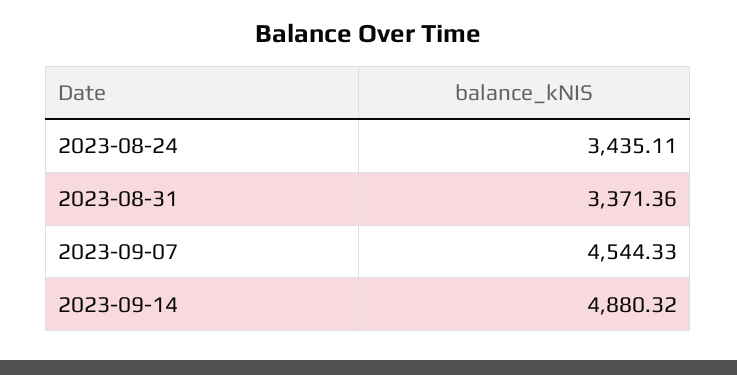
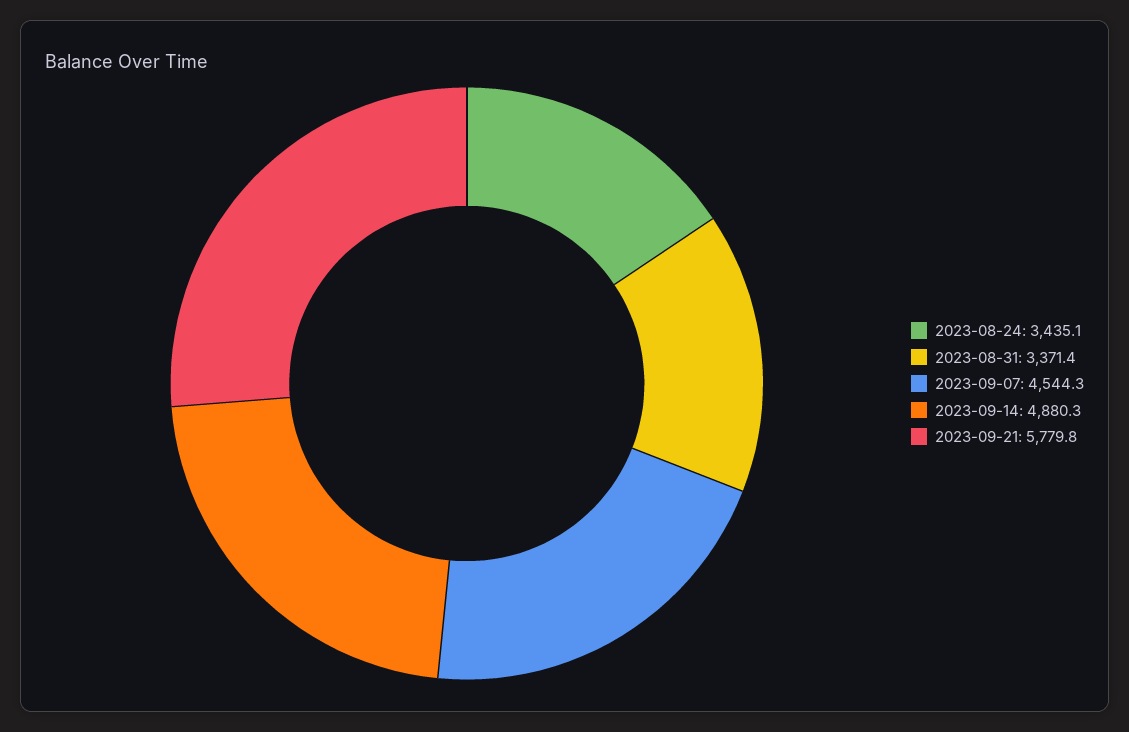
2023-09-21: none -> 5779.8

